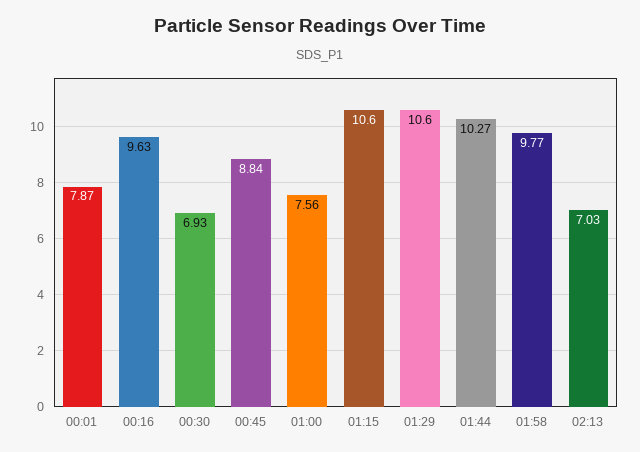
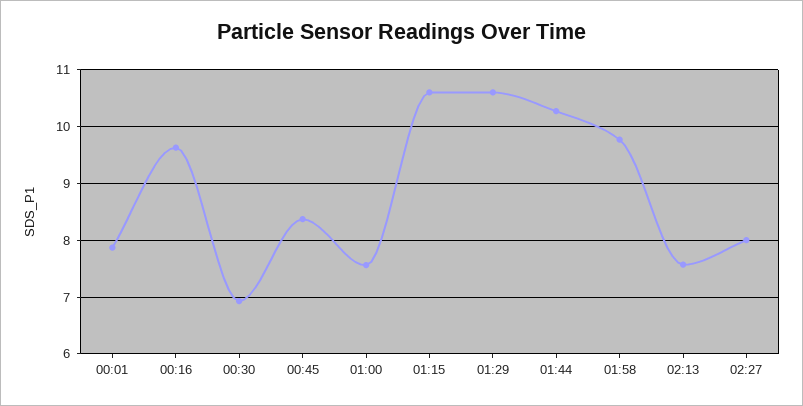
00:45: 8.84 -> 8.4
02:13: 7.03 -> 7.6
02:27: none -> 8

